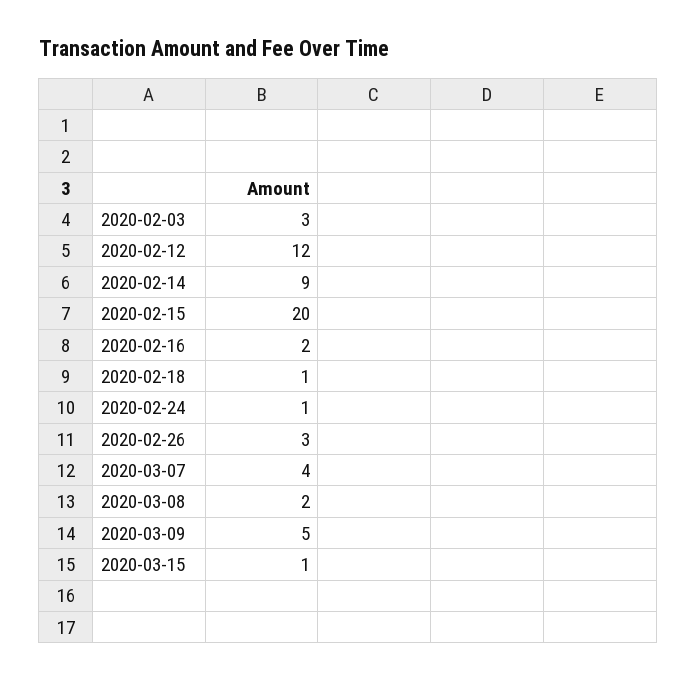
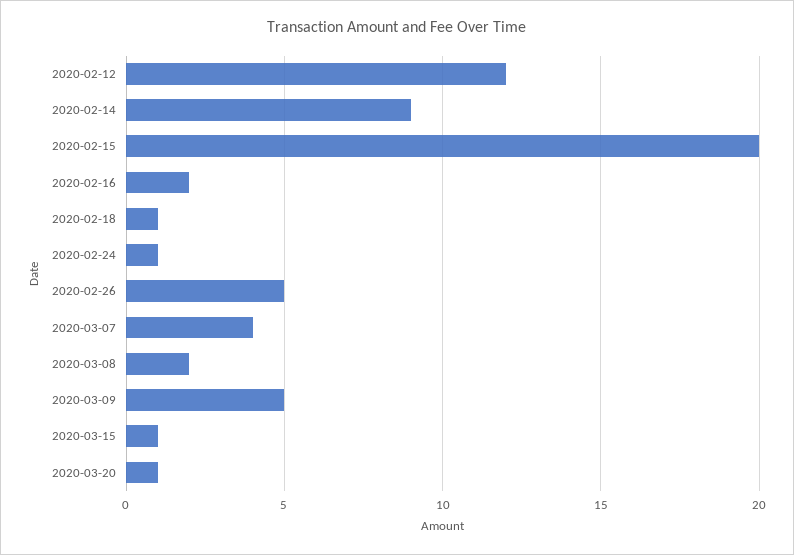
2020-02-03: 3 -> none
2020-02-26: 3 -> 5
2020-03-20: none -> 1

